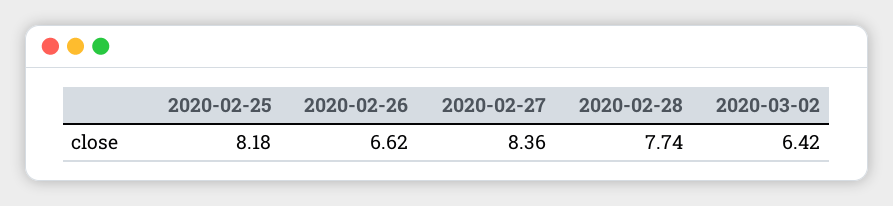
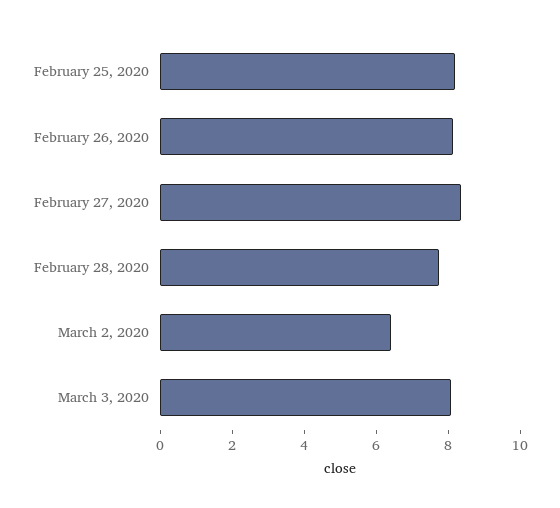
2020-02-26: 6.62 -> 8
March 3, 2020: none -> 8

